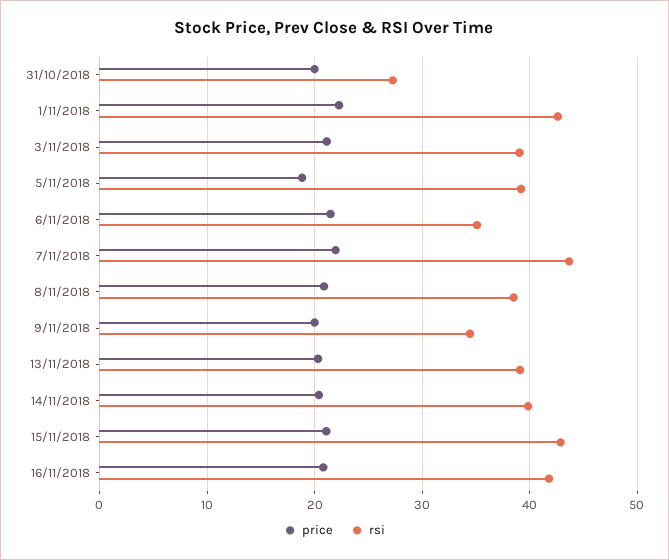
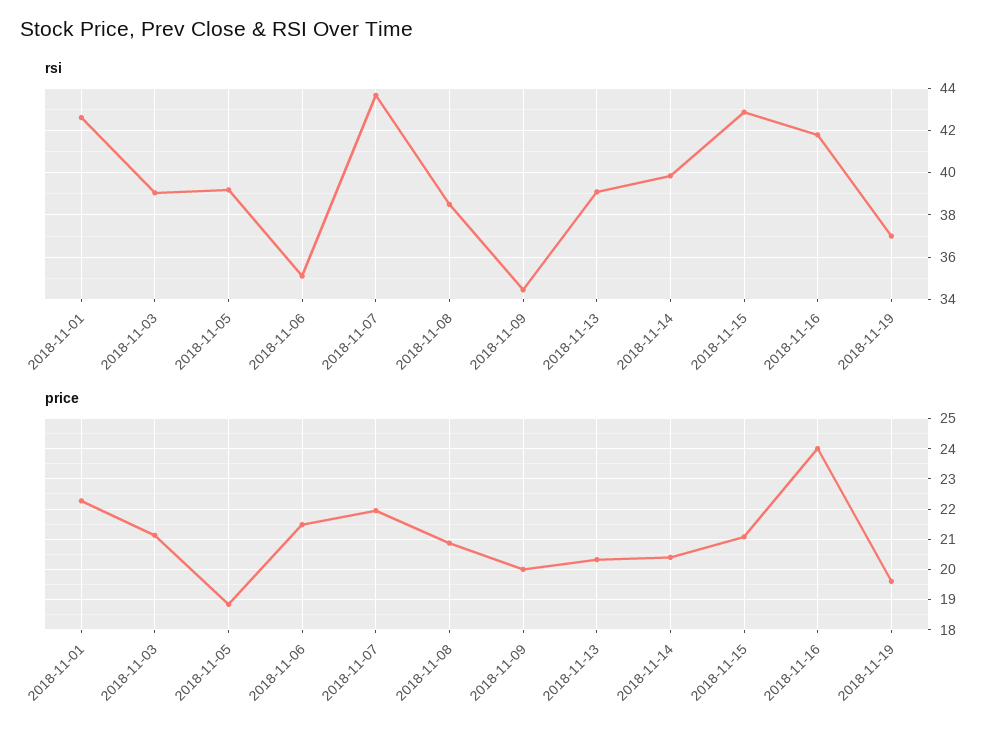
price, 31/10/2018: 20 -> none
rsi, 31/10/2018: 27 -> none
price, 16/11/2018: 21 -> 24
rsi, 2018-11-19: none -> 37
price, 2018-11-19: none -> 19.6

